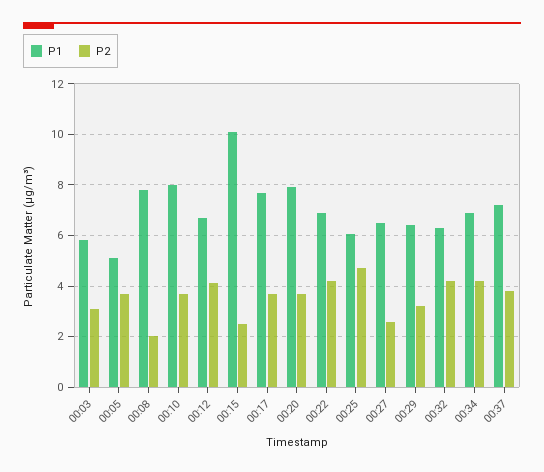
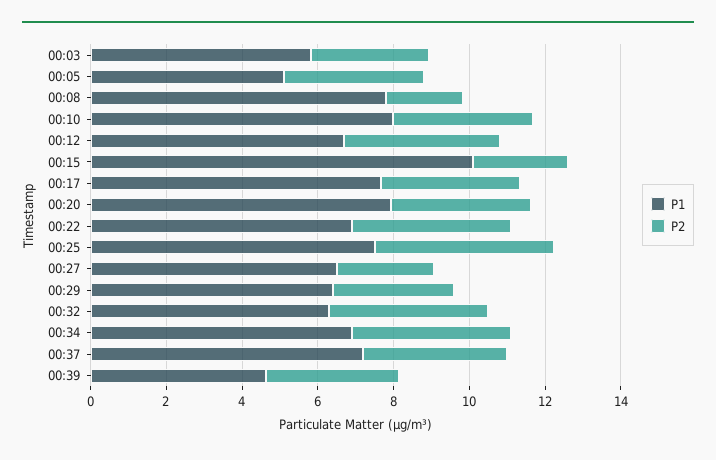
P1, 00:25: 6 -> 7.5
P1, 00:39: none -> 4.5
P2, 00:39: none -> 3.5

